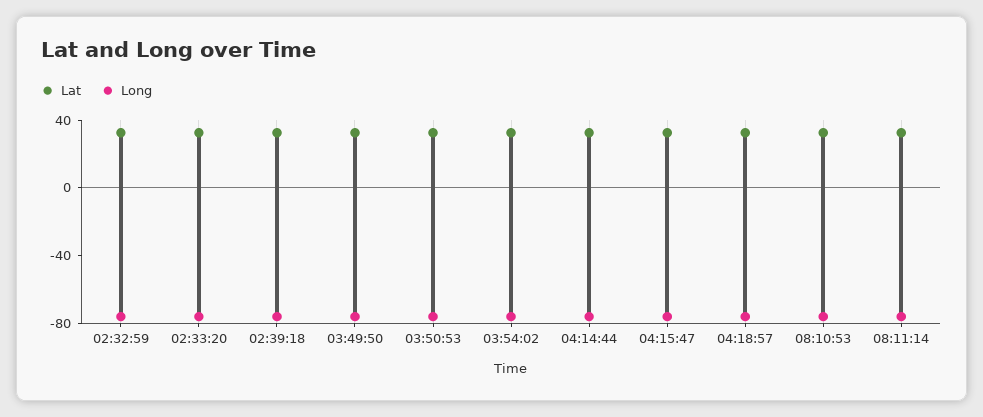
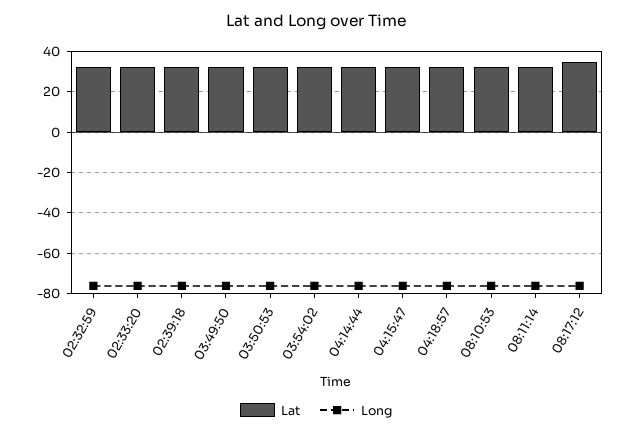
Lat, 08:17:12: none -> 35
Long, 08:17:12: none -> -75

